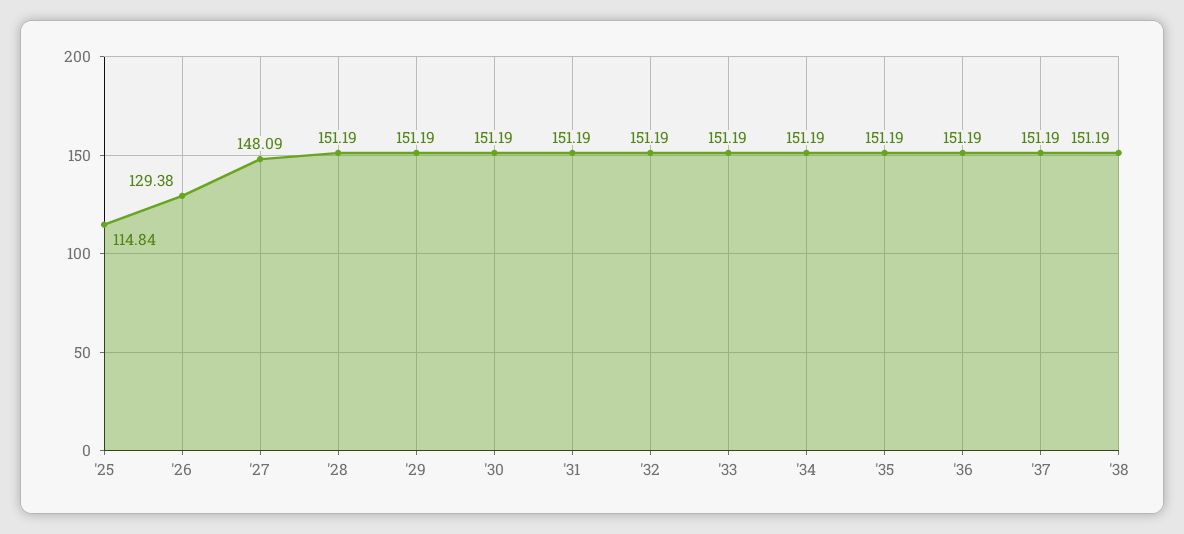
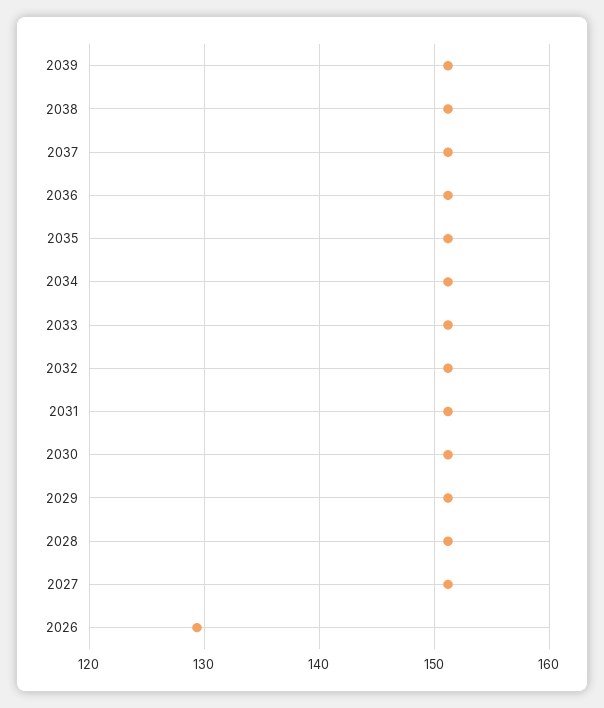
'25: 114.84 -> none
'27: 148.09 -> 151
2039: none -> 151

